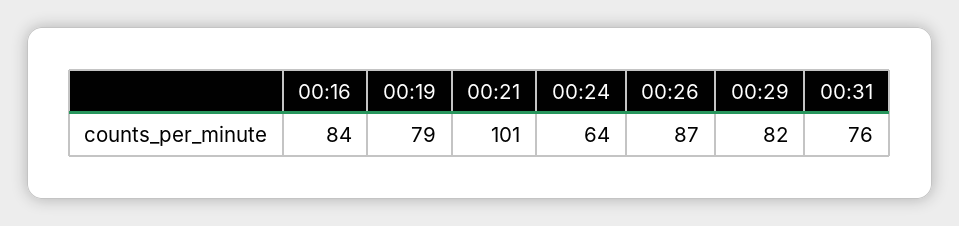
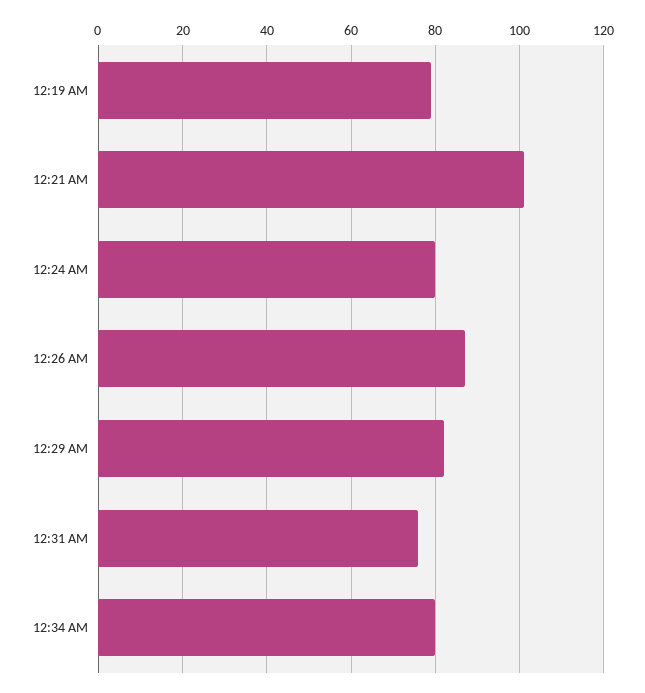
00:16: 84 -> none
00:24: 64 -> 80
12:34 AM: none -> 80

